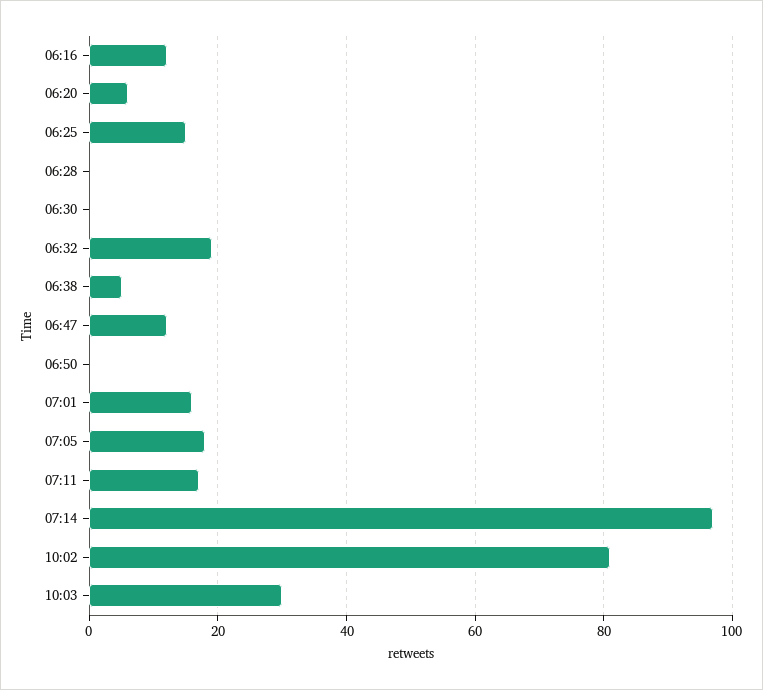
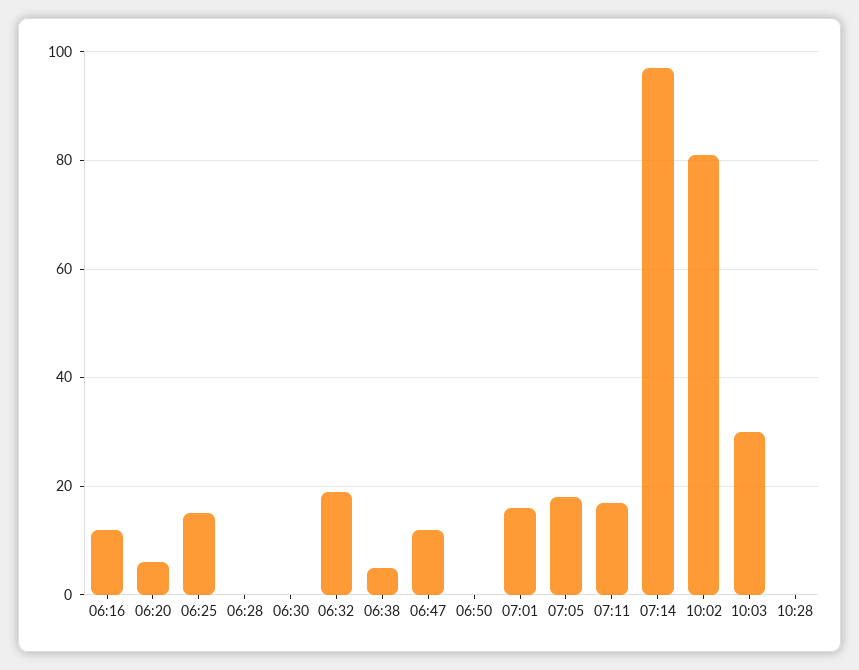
10:28: none -> 0

